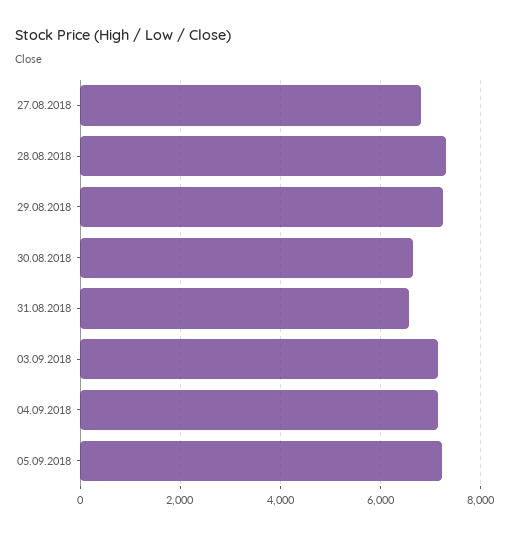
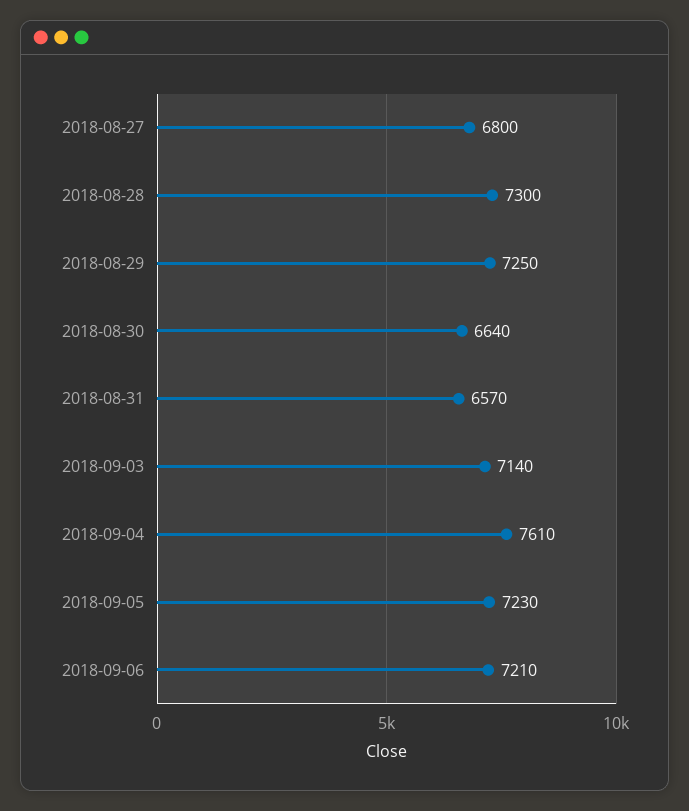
04.09.2018: 7200 -> 7610
2018-09-06: none -> 7210

